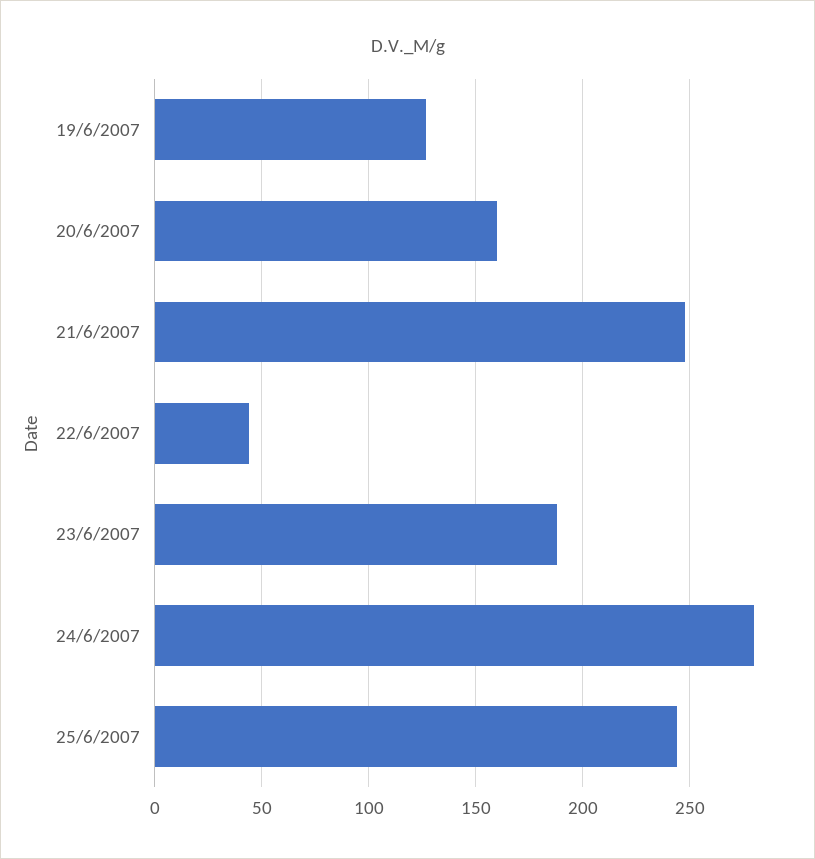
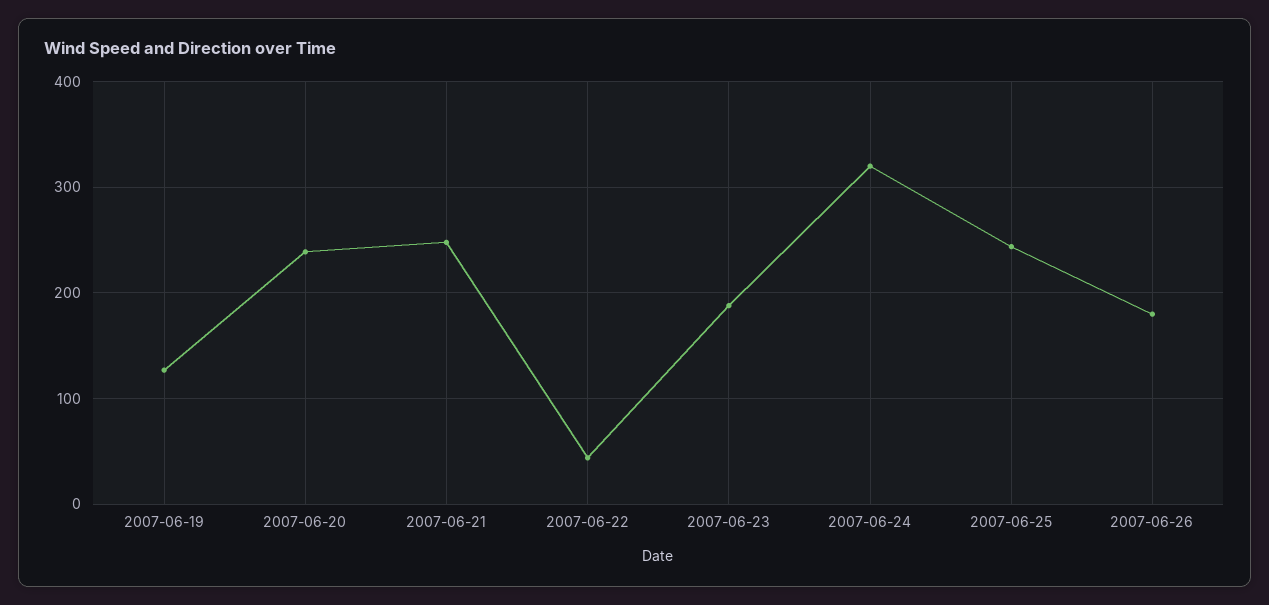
20/6/2007: 160 -> 240
24/6/2007: 280 -> 320
2007-06-26: none -> 180

